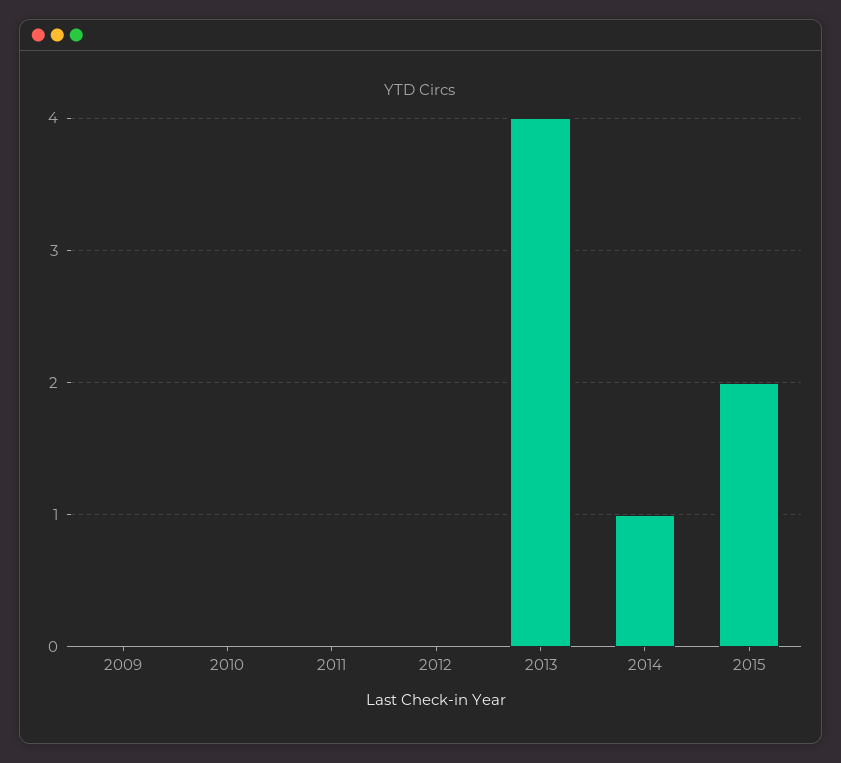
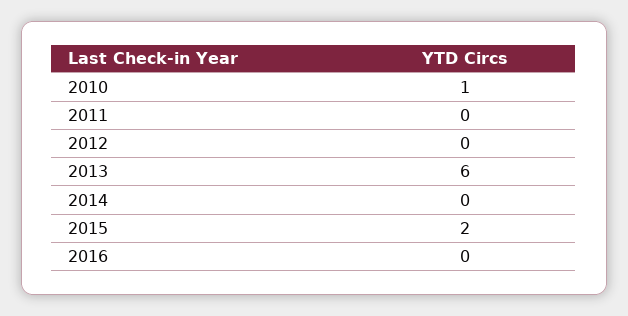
2009: 0 -> none
2010: 0 -> 1
2013: 4 -> 6
2014: 1 -> 0
2016: none -> 0

